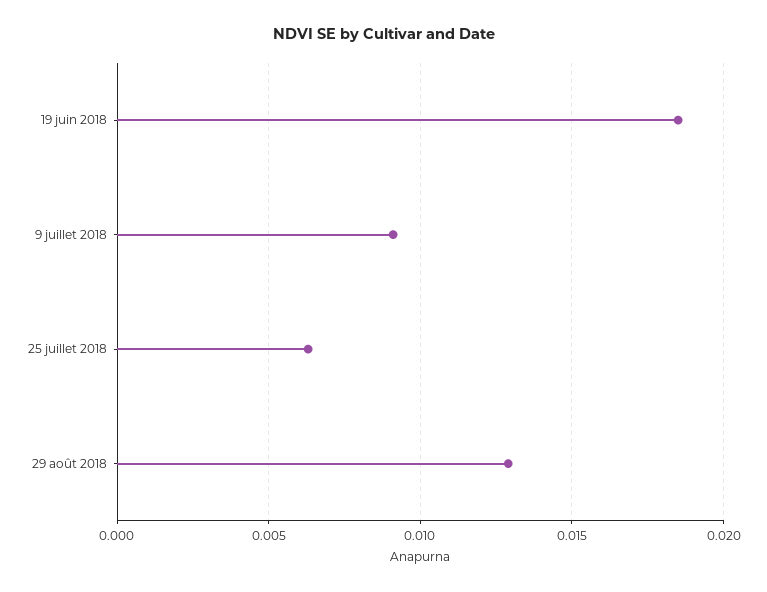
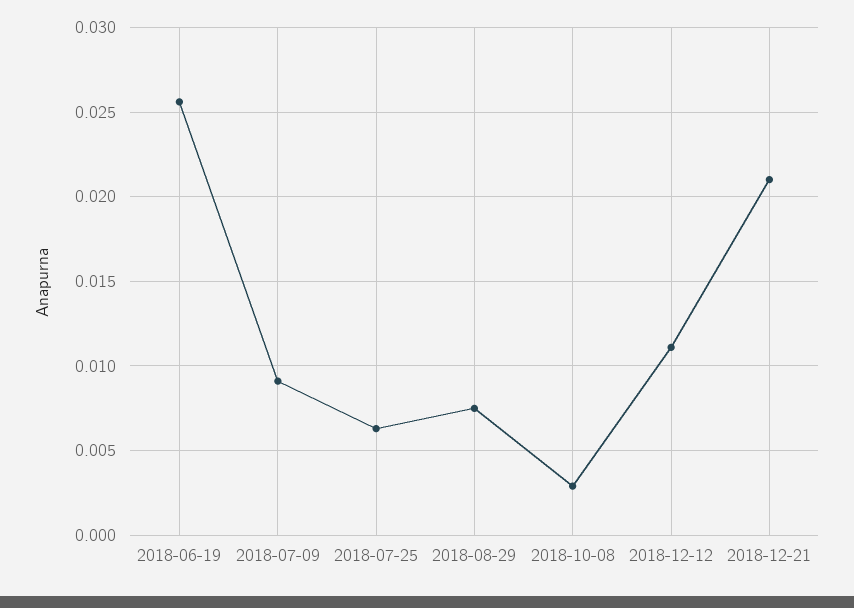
19 juin 2018: 0.0185 -> 0.0255
29 août 2018: 0.013 -> 0.0075
2018-10-08: none -> 0.003
2018-12-12: none -> 0.011
2018-12-21: none -> 0.021

